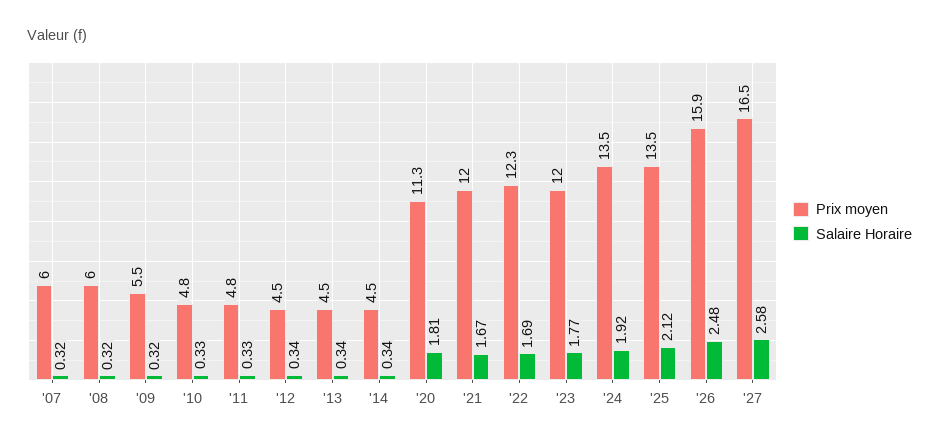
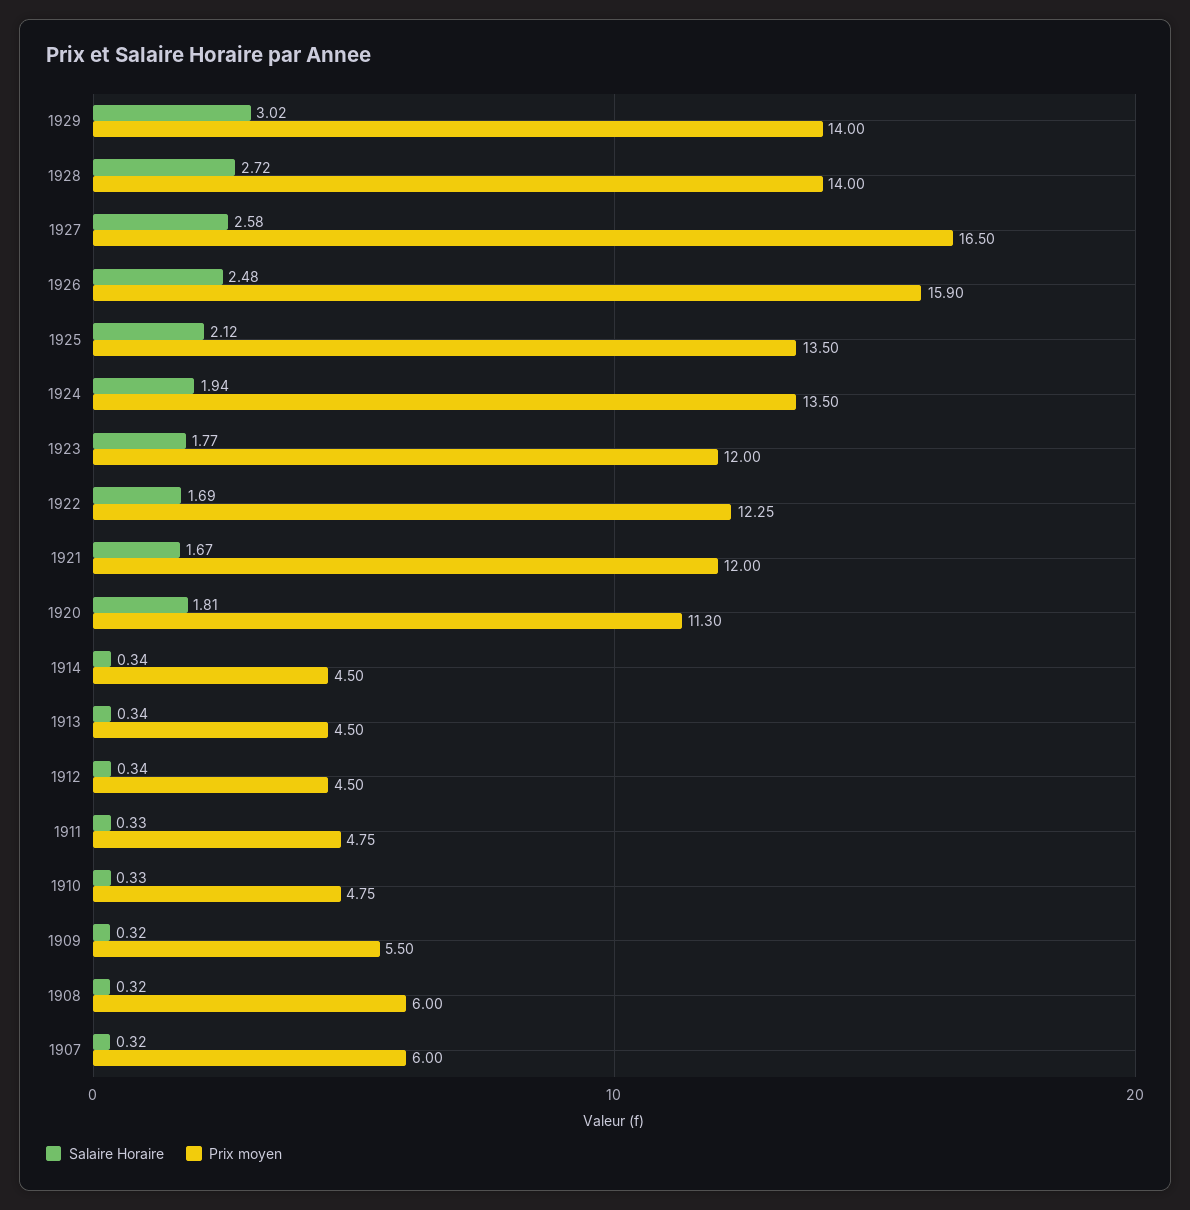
Salaire Horaire, '24: 1.92 -> 1.94
Salaire Horaire, 1929: none -> 3.02
Prix moyen, 1929: none -> 14
Salaire Horaire, 1928: none -> 2.72
Prix moyen, 1928: none -> 14

